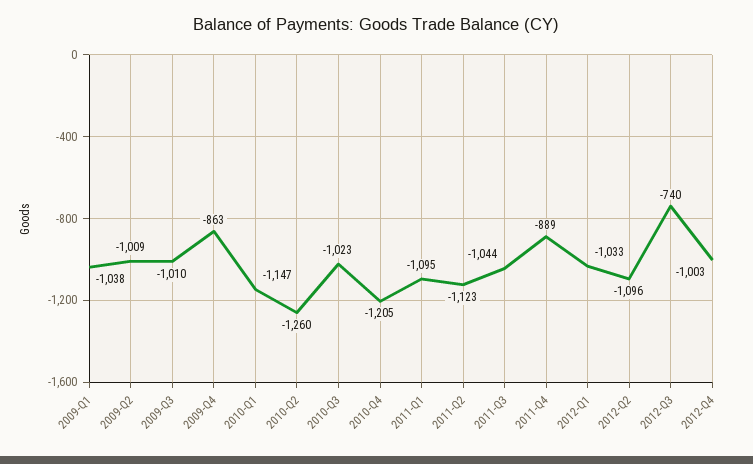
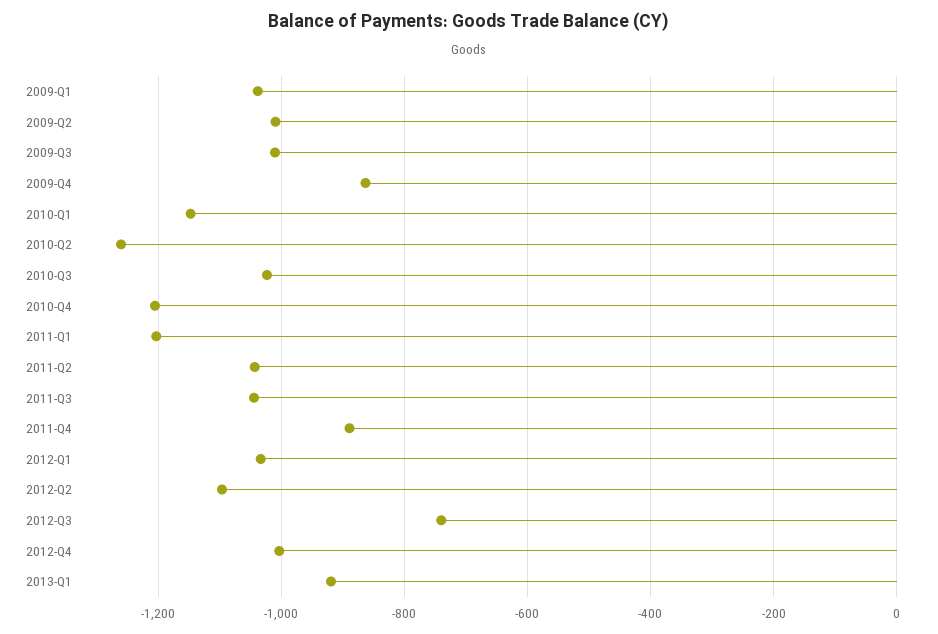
2011-Q1: -1095 -> -1200
2011-Q2: -1123 -> -1040
2013-Q1: none -> -920

